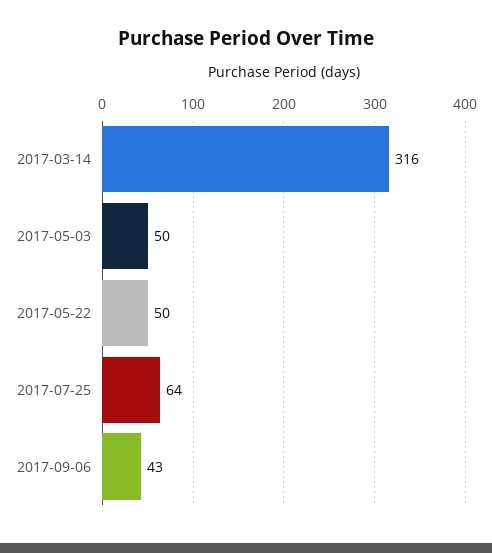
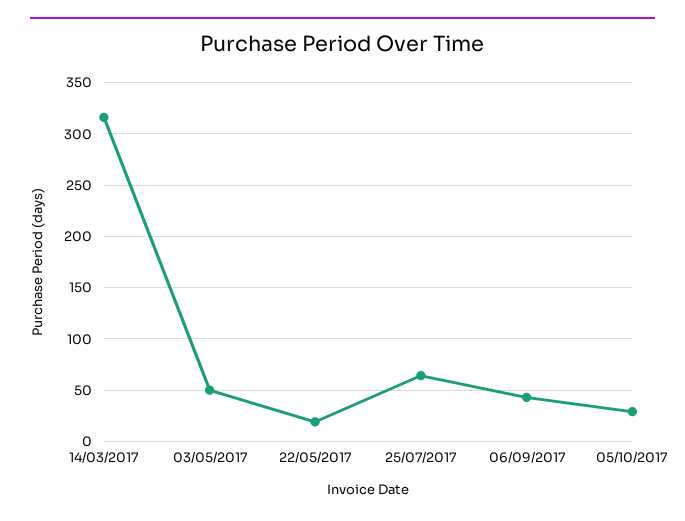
2017-05-22: 50 -> 20
05/10/2017: none -> 30

